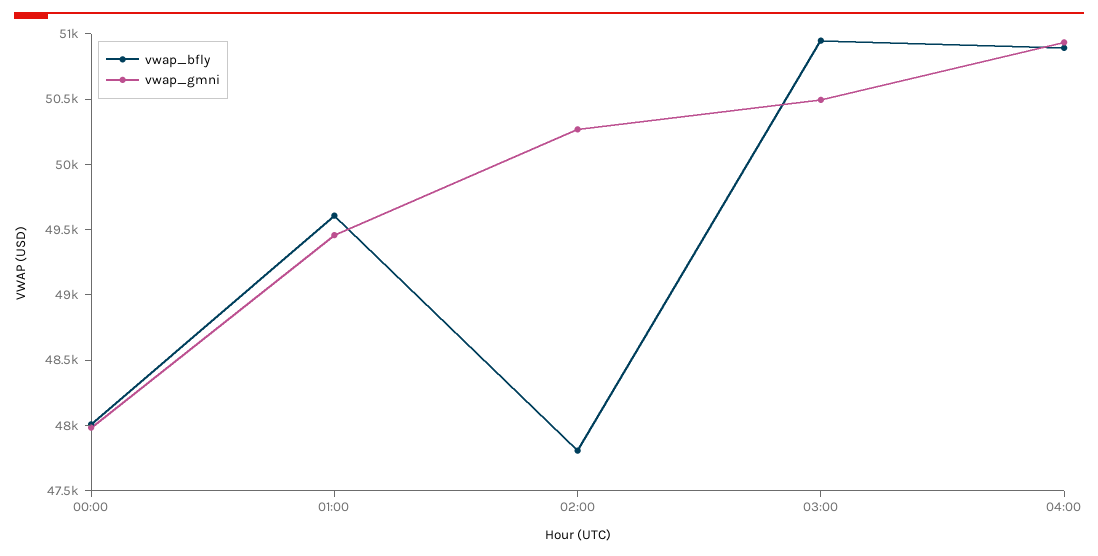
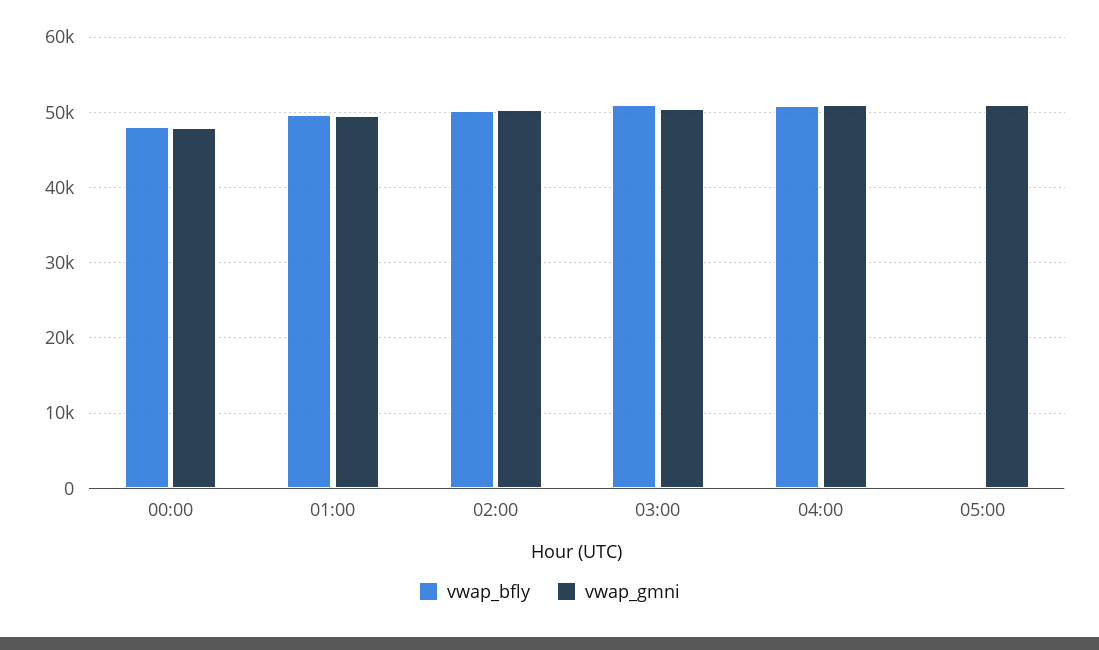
vwap_bfly, 02:00: 47800 -> 50000
vwap_bfly, 05:00: none -> 0
vwap_gmni, 05:00: none -> 51000

